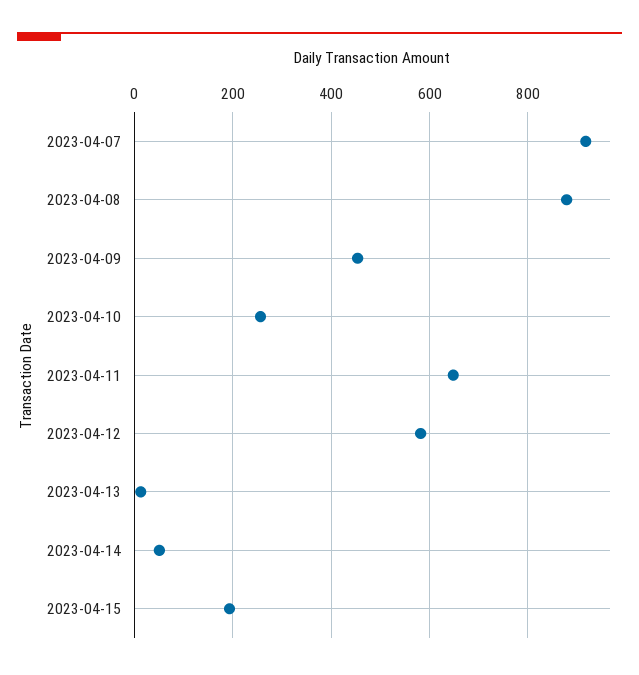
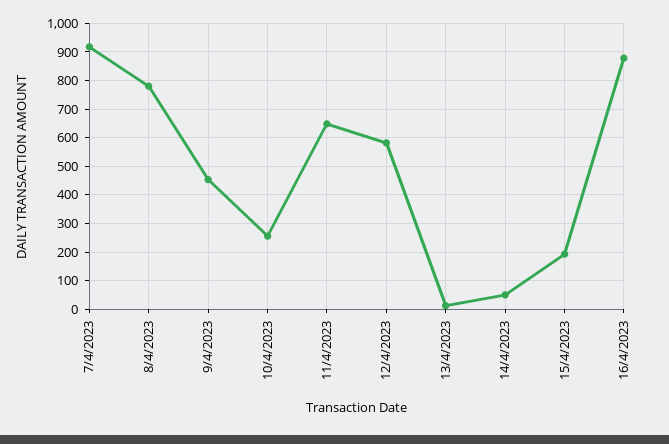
2023-04-08: 880 -> 775
16/4/2023: none -> 875

